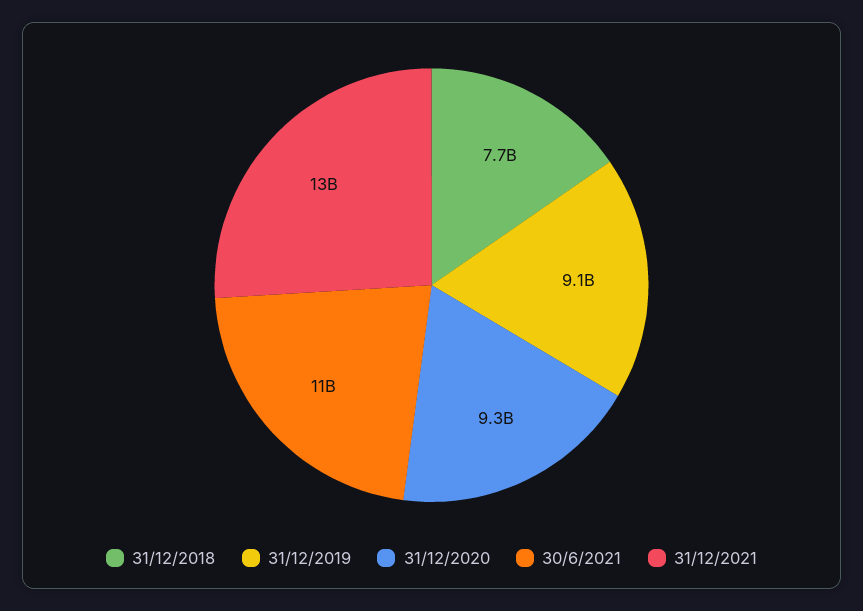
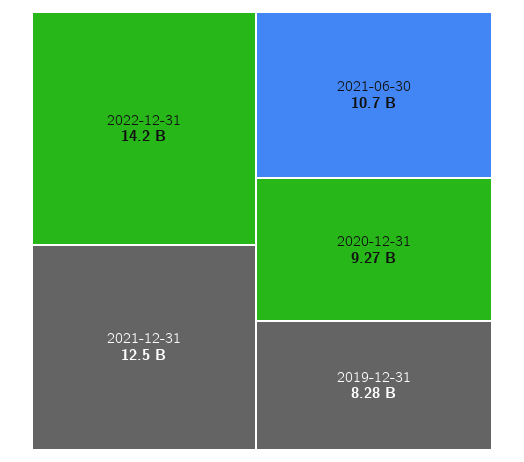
31/12/2018: 7700000000 -> none
31/12/2019: 9100000000 -> 8280000000
2022-12-31: none -> 14200000000

